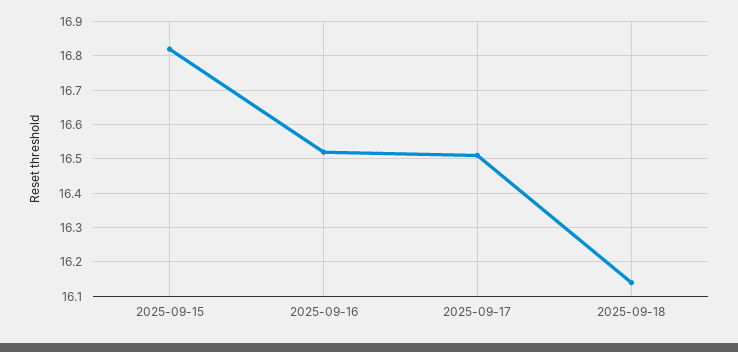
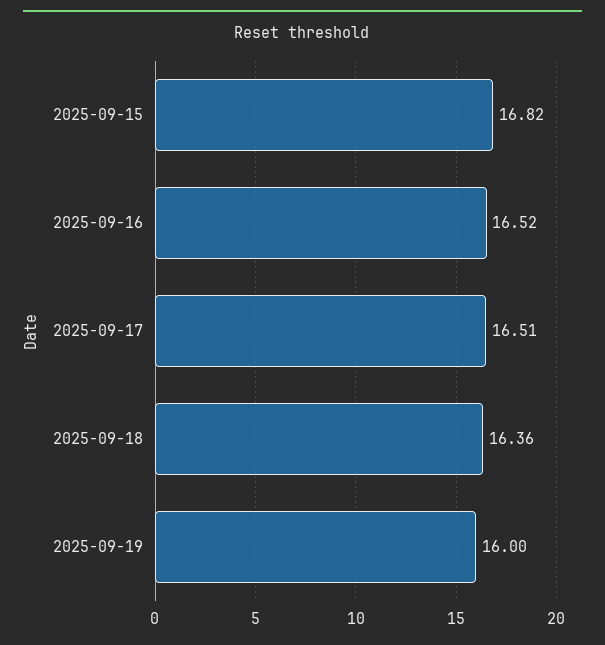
2025-09-18: 16.15 -> 16.36
2025-09-19: none -> 16

